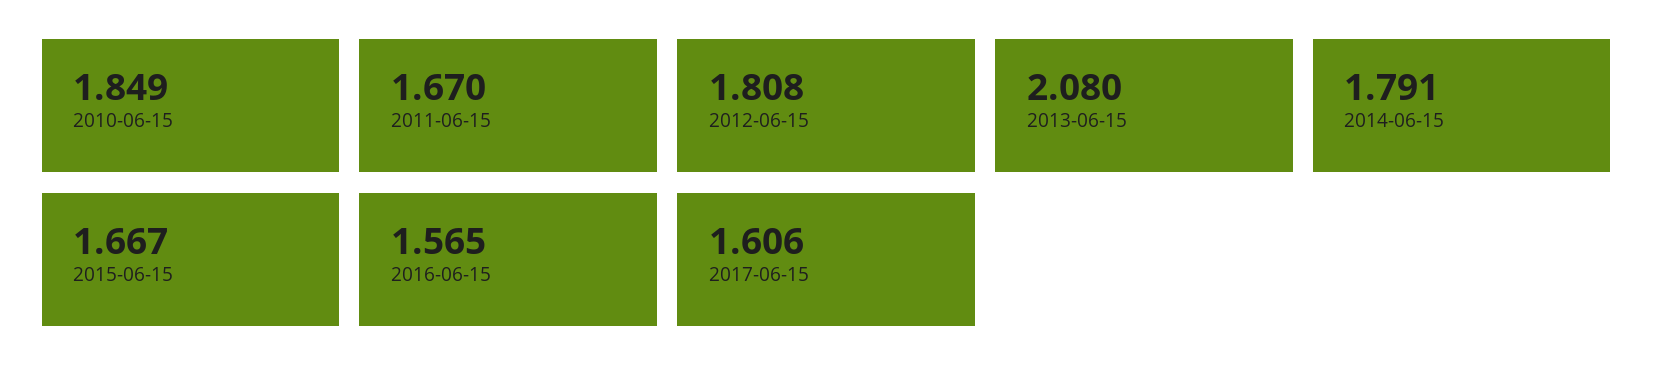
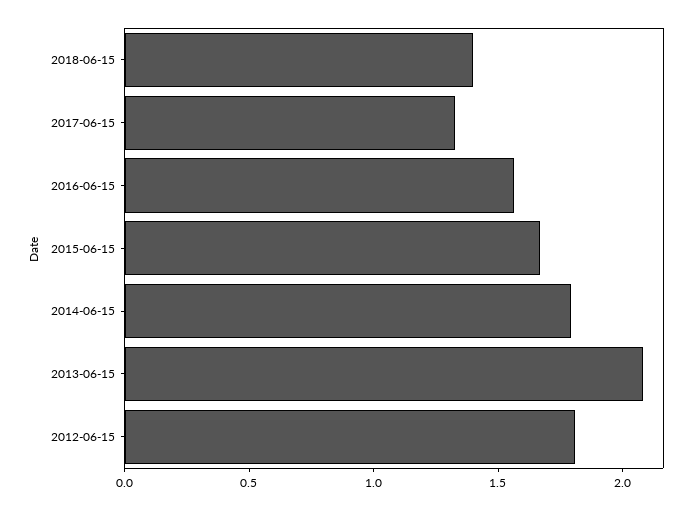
2010-06-15: 1.849 -> none
2011-06-15: 1.67 -> none
2017-06-15: 1.606 -> 1.3
2018-06-15: none -> 1.4

